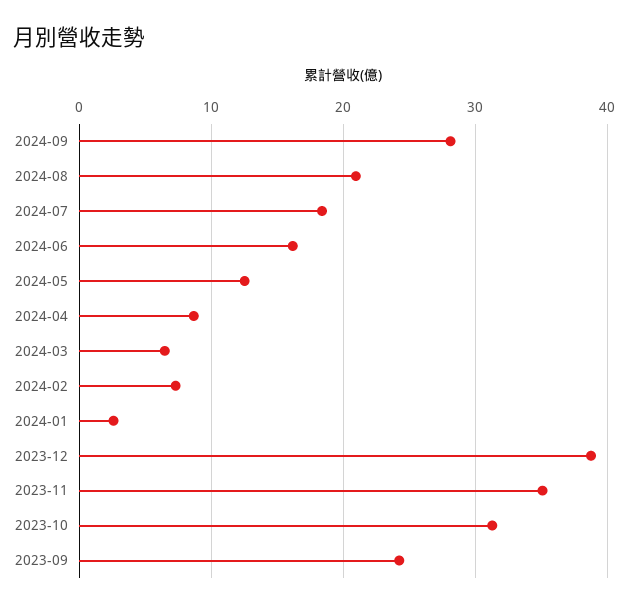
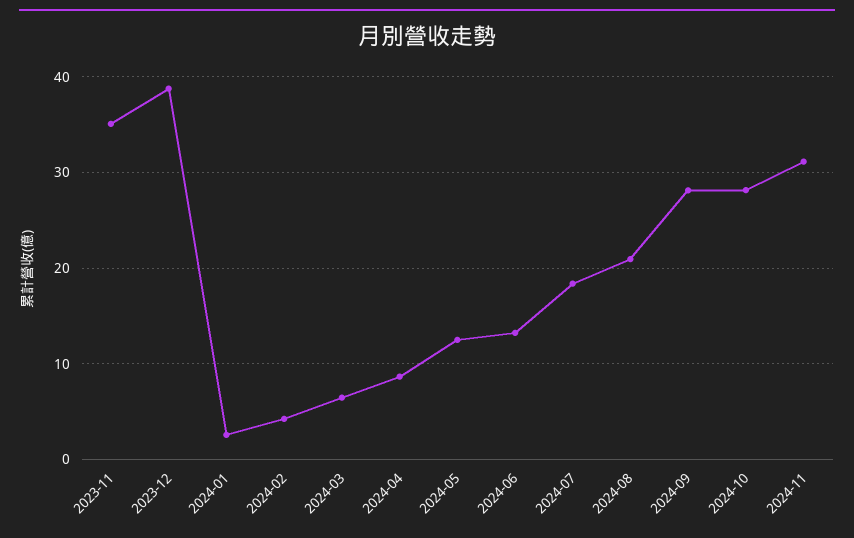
2024-06: 16 -> 13
2024-02: 7 -> 4
2023-10: 31 -> none
2023-09: 24 -> none
2024-10: none -> 28
2024-11: none -> 31

